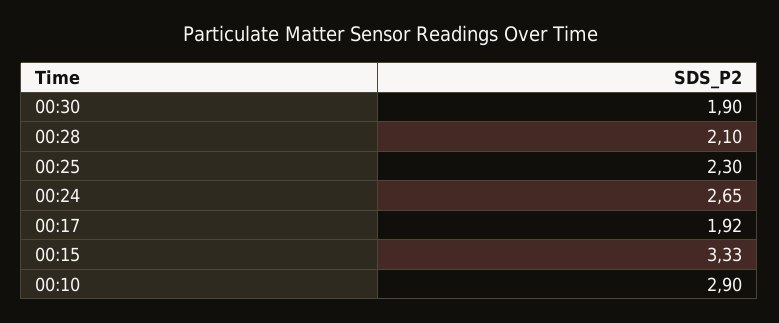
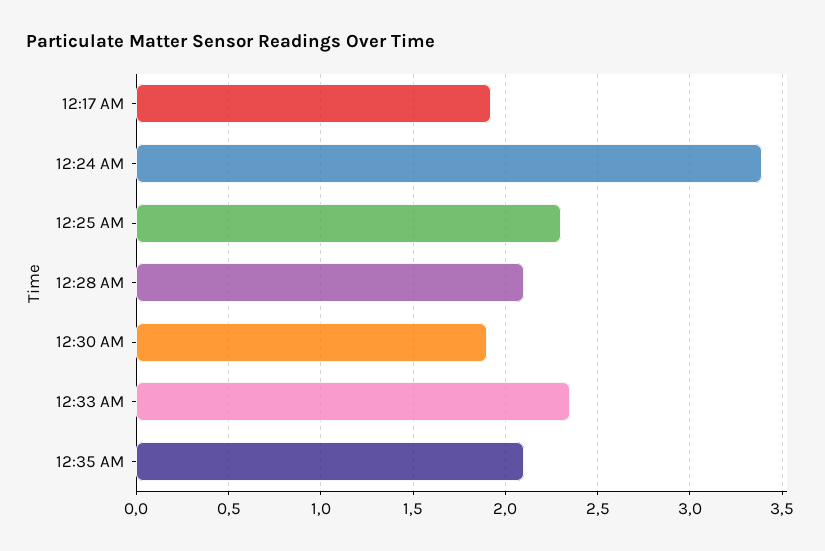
00:24: 2.65 -> 3.4
00:15: 3.33 -> none
00:10: 2.9 -> none
12:33 AM: none -> 2.35
12:35 AM: none -> 2.1

